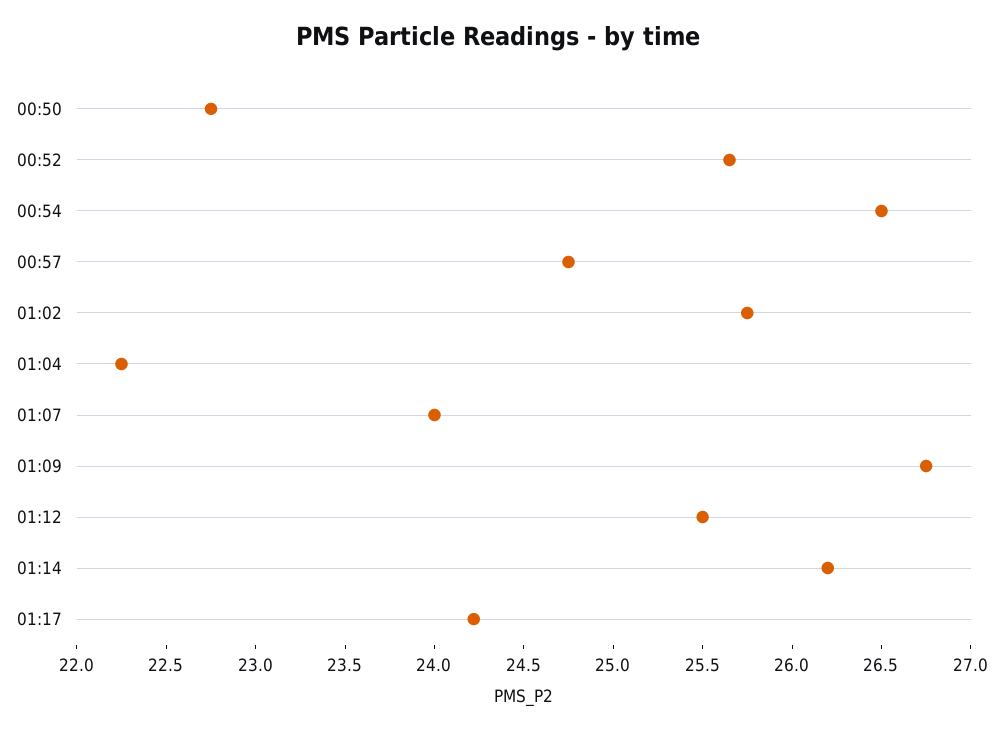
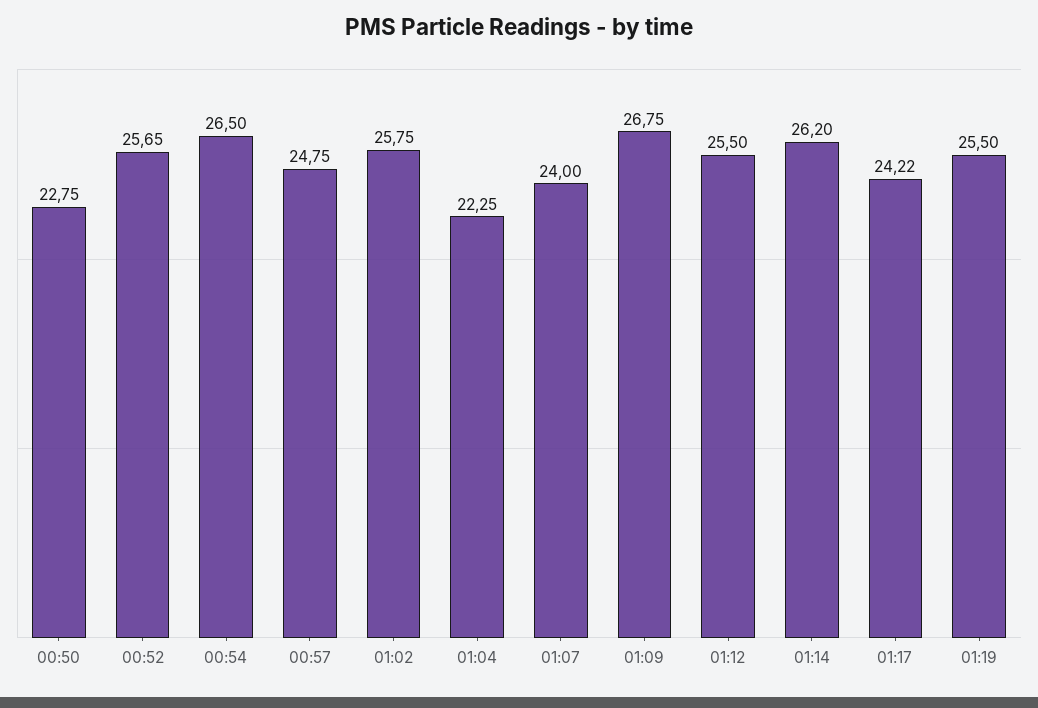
01:19: none -> 25.5

